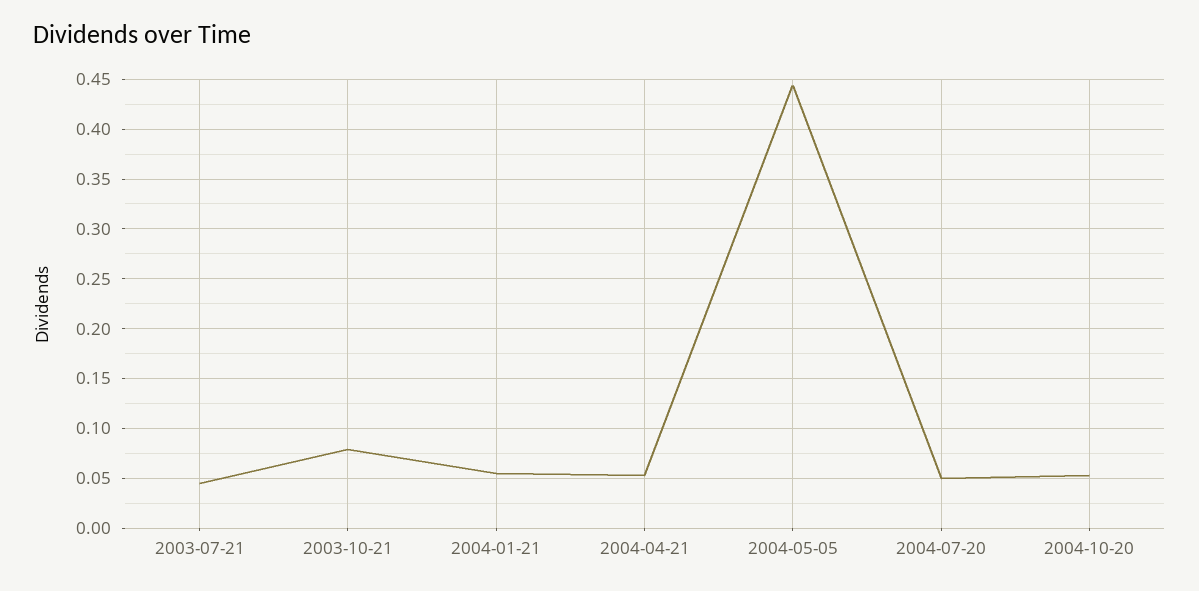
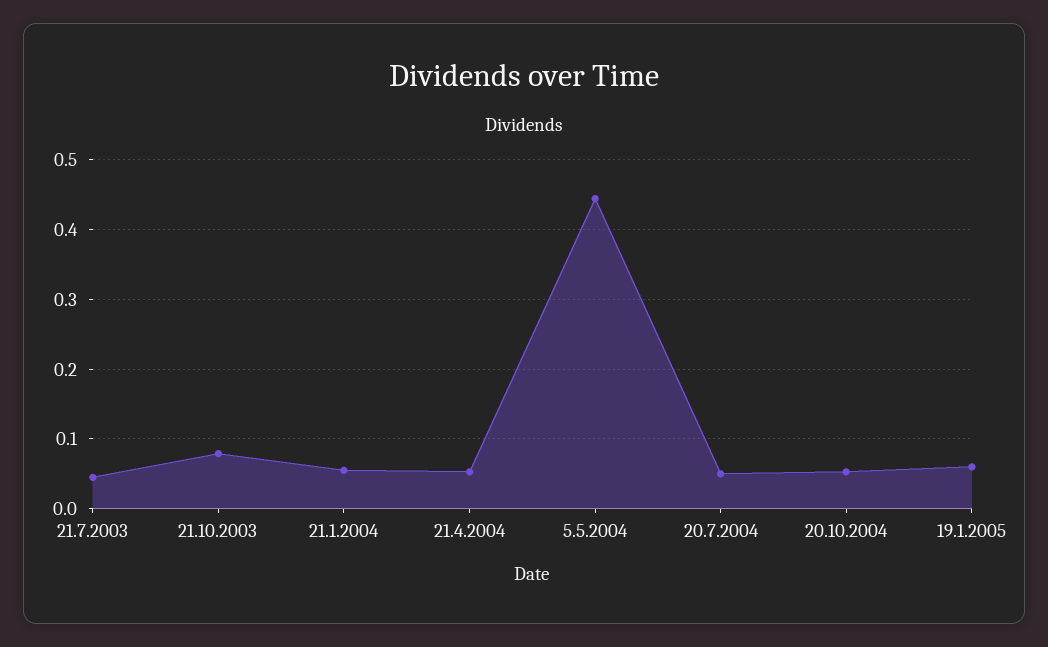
19.1.2005: none -> 0.06

